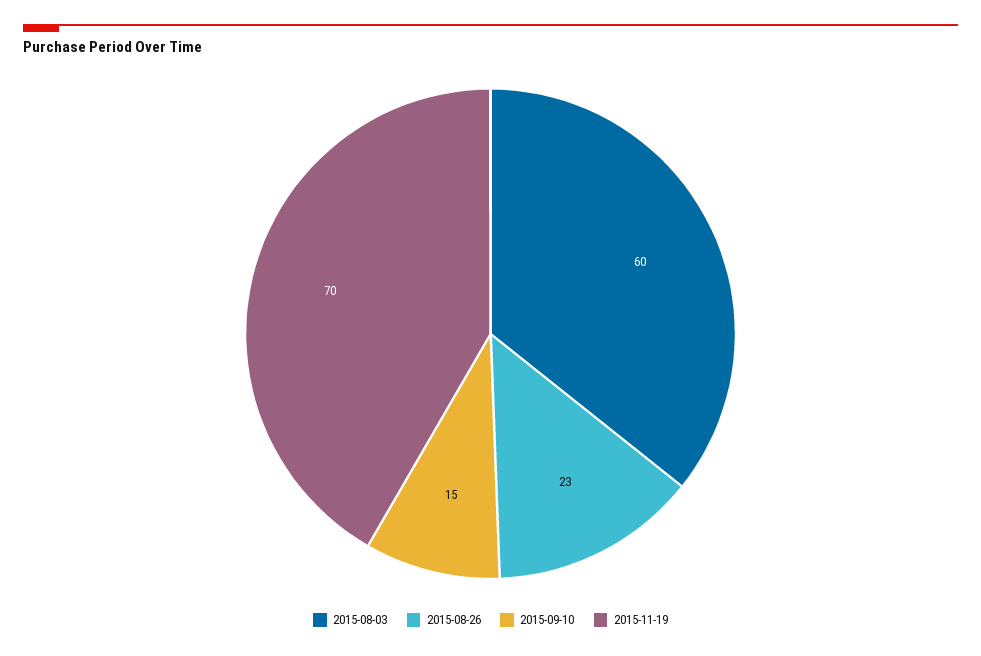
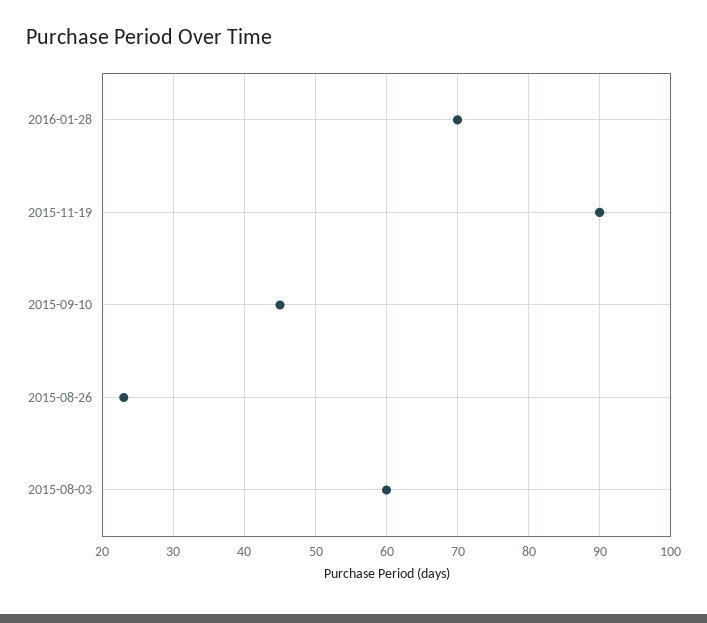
2015-09-10: 15 -> 45
2015-11-19: 70 -> 90
2016-01-28: none -> 70

